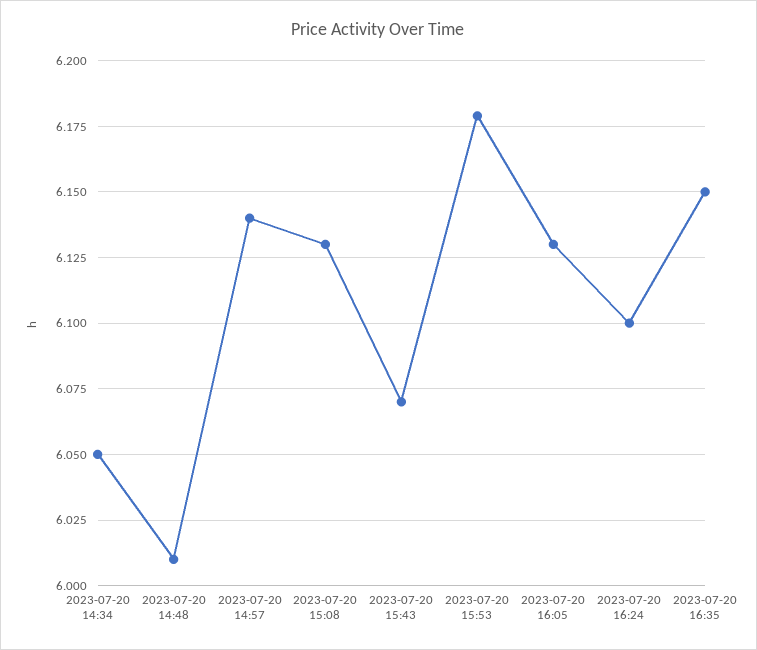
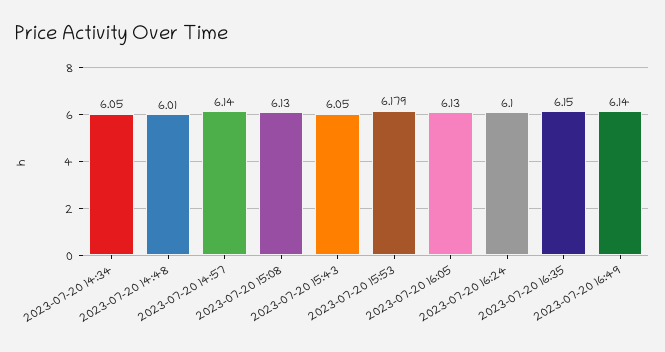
2023-07-20 15:43: 6.07 -> 6.05
2023-07-20 16:49: none -> 6.14

